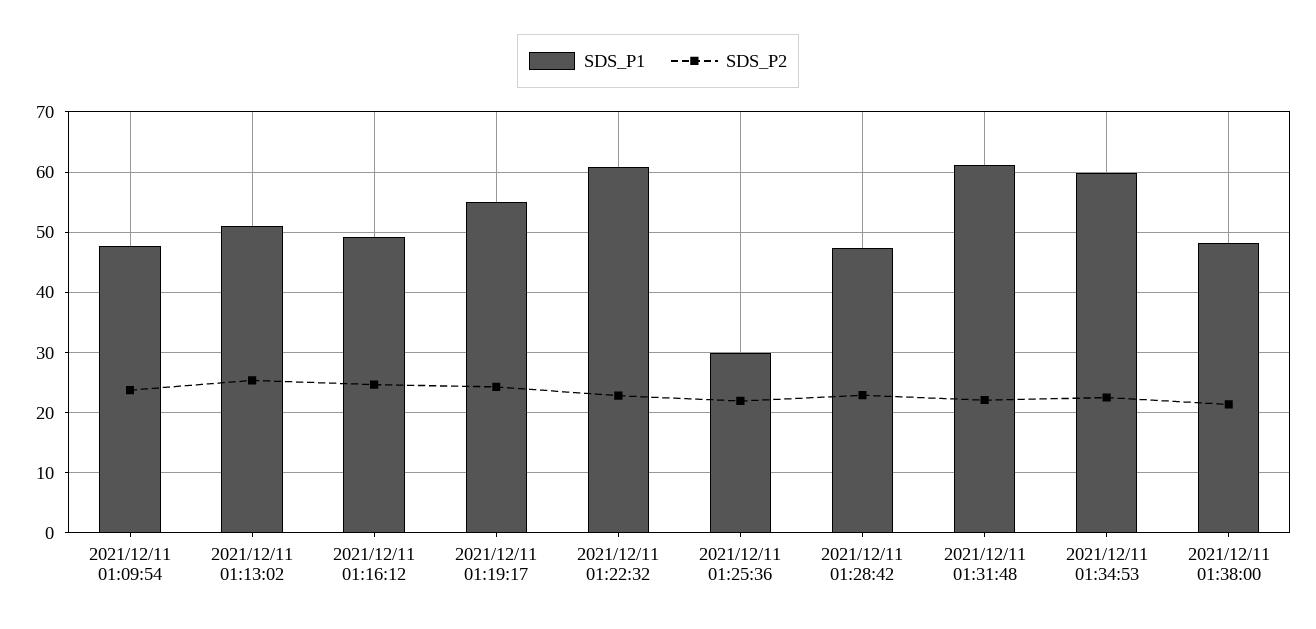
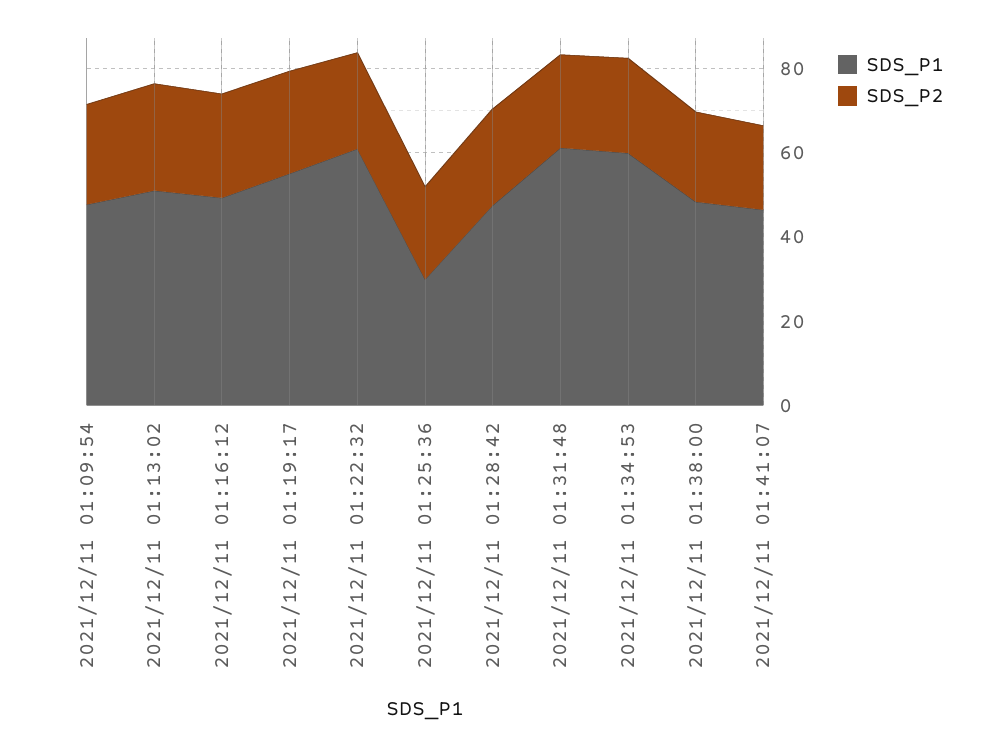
SDS_P1, 2021/12/11 01:41:07: none -> 45
SDS_P2, 2021/12/11 01:41:07: none -> 20

